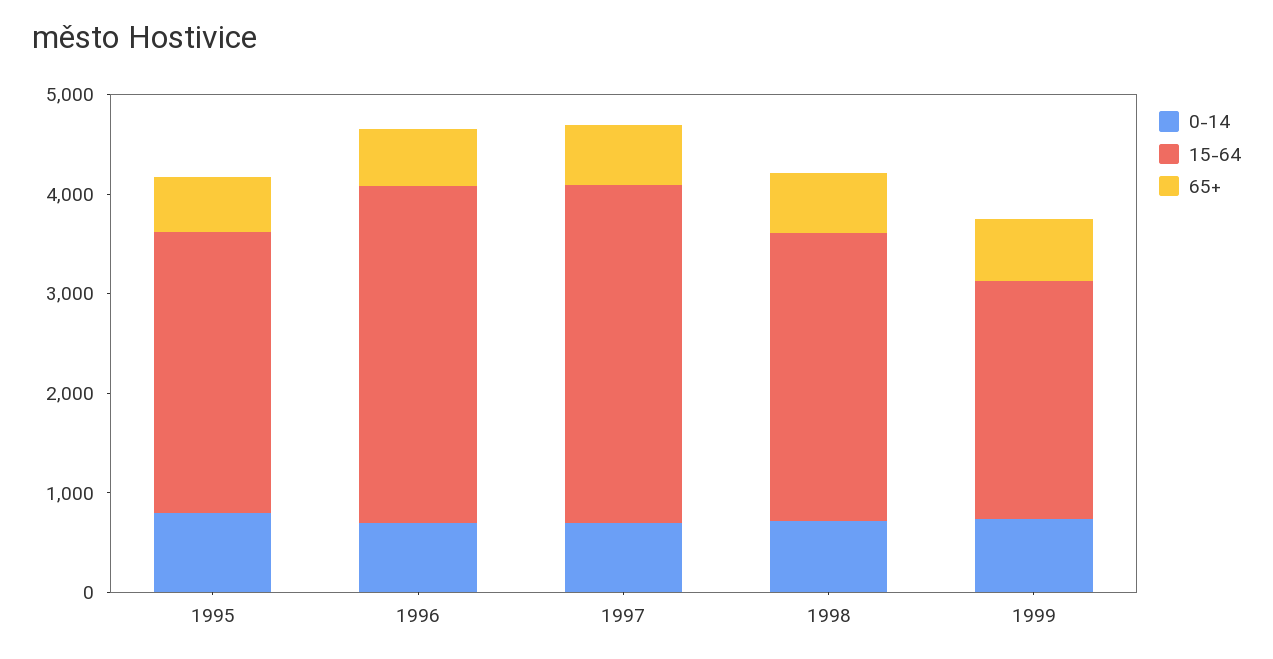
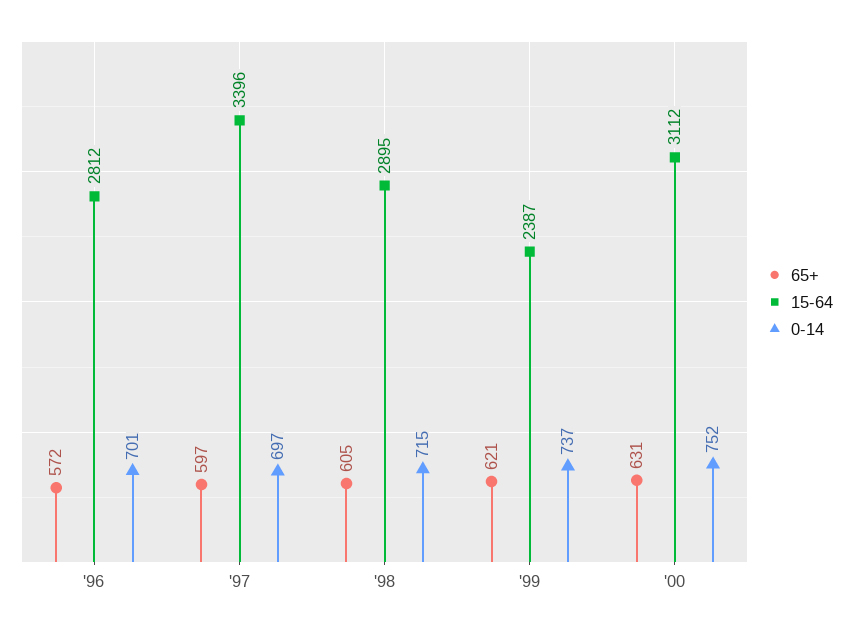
0-14, 1995: 800 -> none
15-64, 1995: 2800 -> none
65+, 1995: 600 -> none
15-64, 1996: 3400 -> 2812
65+, '00: none -> 631
15-64, '00: none -> 3112
0-14, '00: none -> 752

